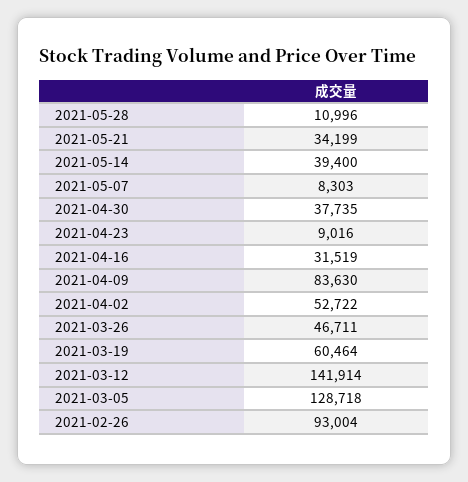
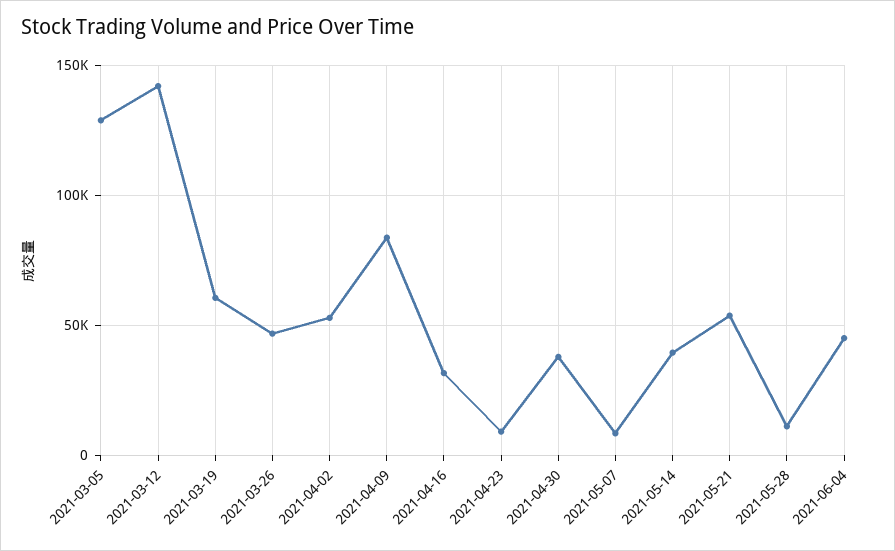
2021-05-21: 34199 -> 55000
2021-02-26: 93004 -> none
2021-06-04: none -> 45000

